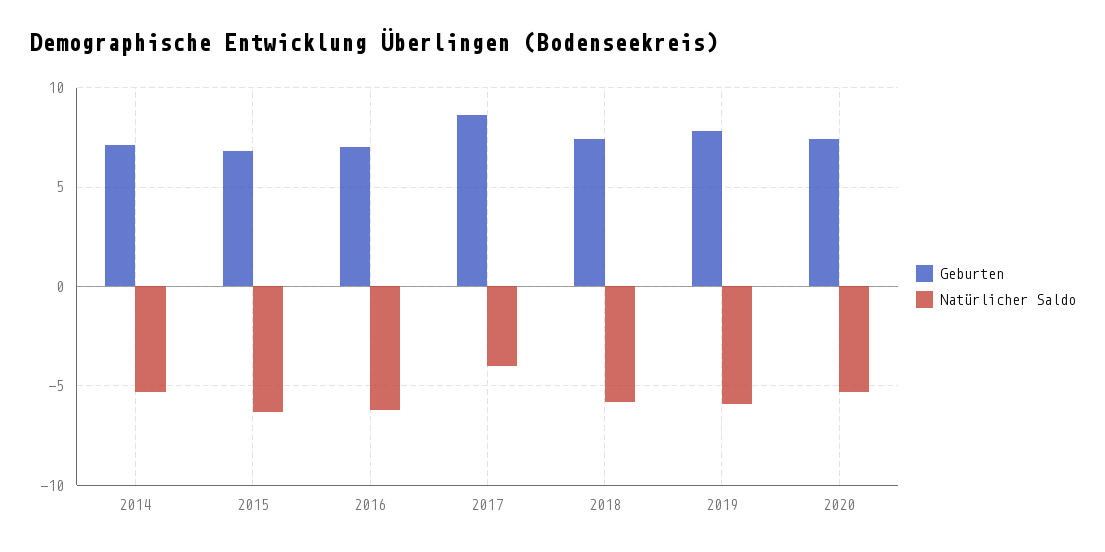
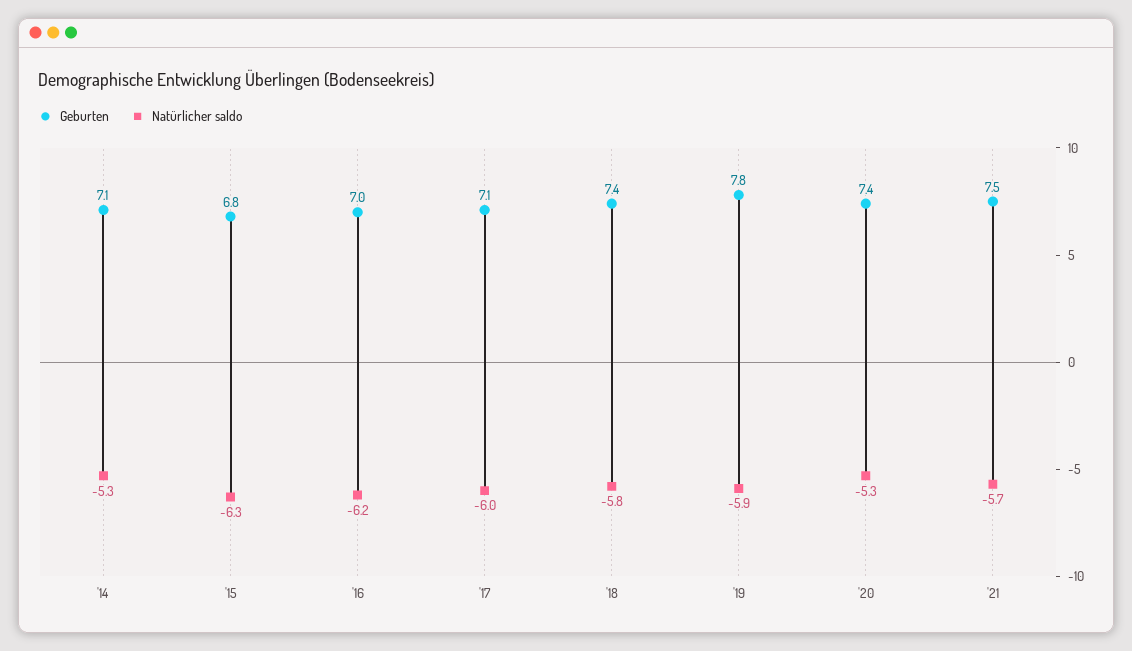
Geburten, 2017: 8.5 -> 7.1
Natürlicher Saldo, 2017: -4 -> -6
Geburten, '21: none -> 7.5
Natürlicher Saldo, '21: none -> -5.7

